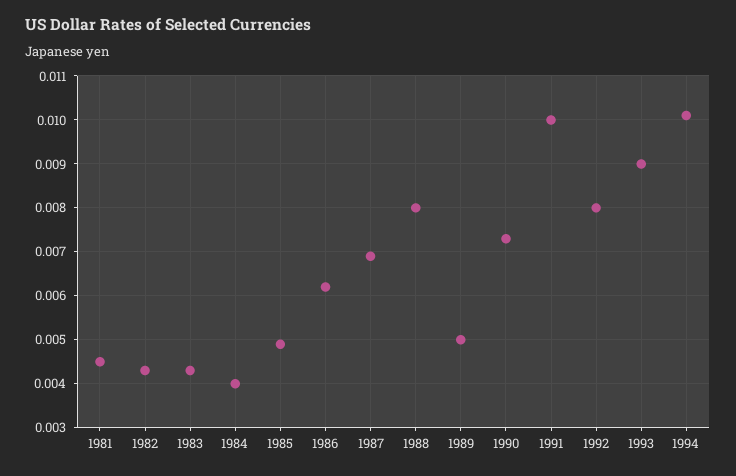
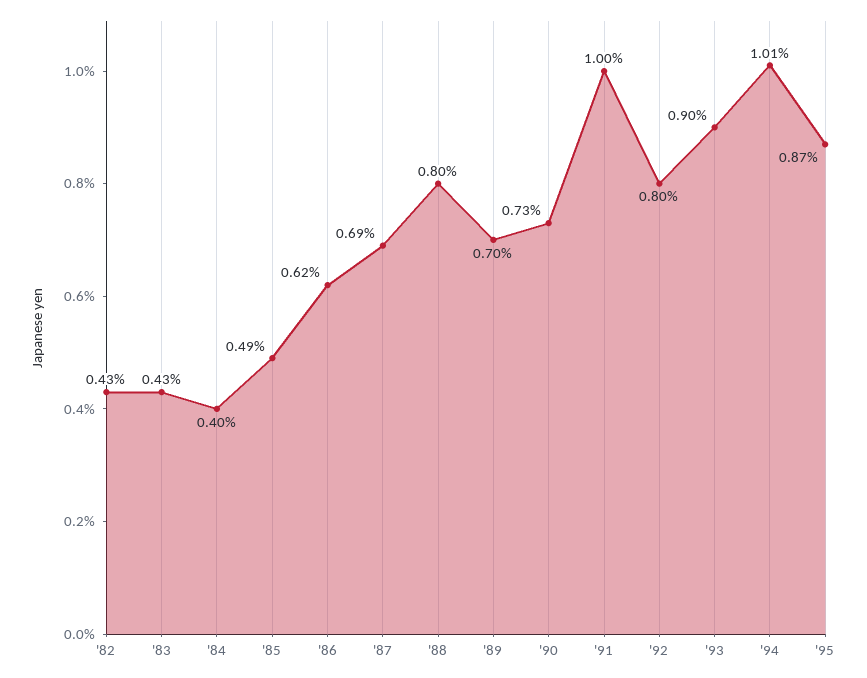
1981: 0.0045 -> none
1989: 0.005 -> 0.007
'95: none -> 0.0087

